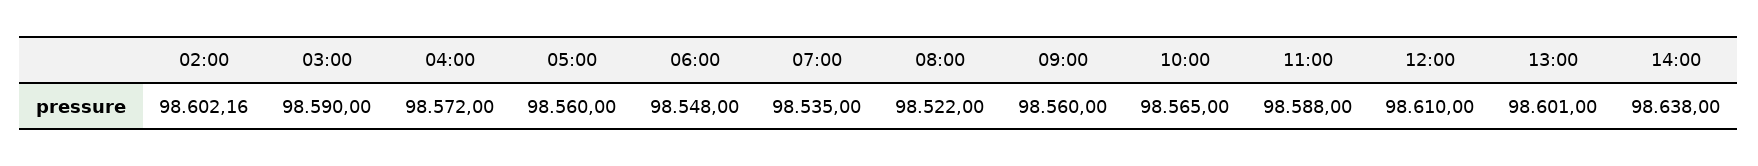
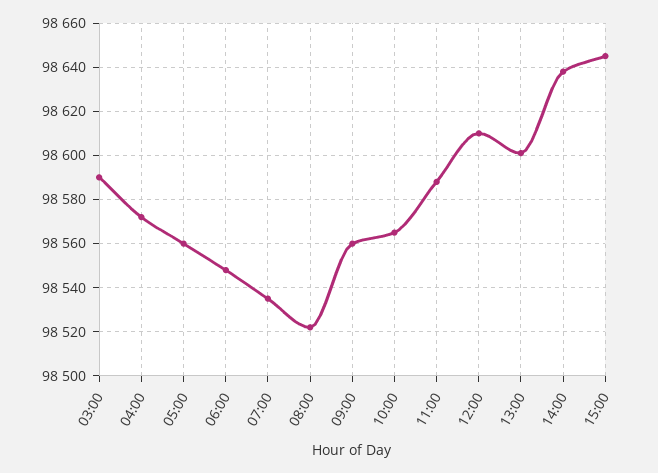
02:00: 98602.16 -> none
15:00: none -> 98645

